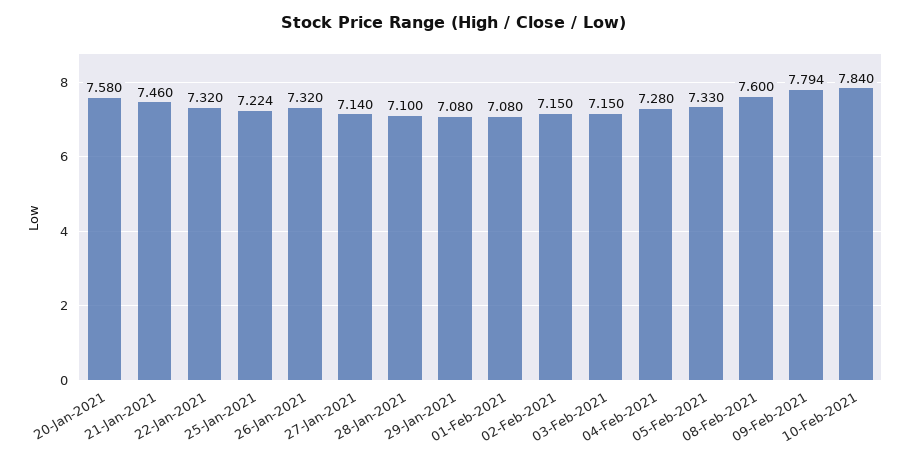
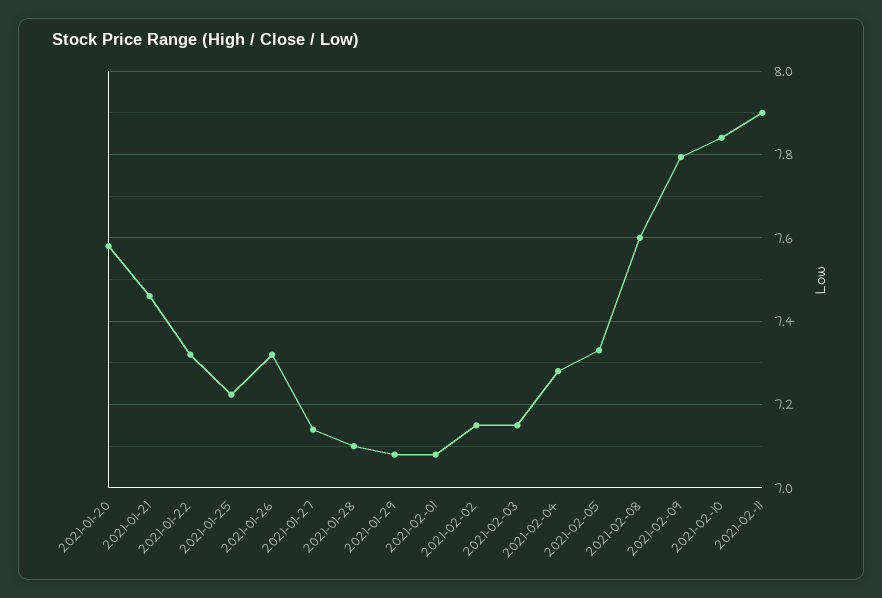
2021-02-11: none -> 7.9

